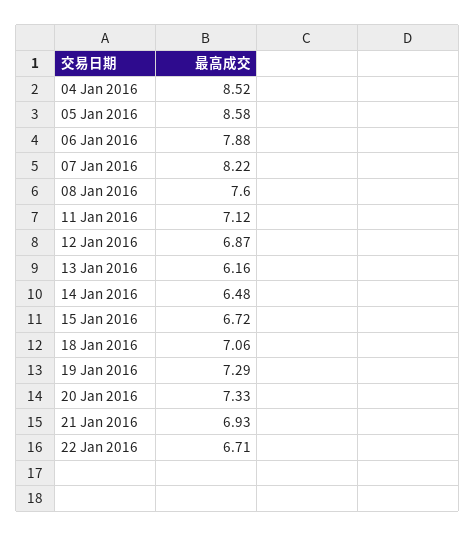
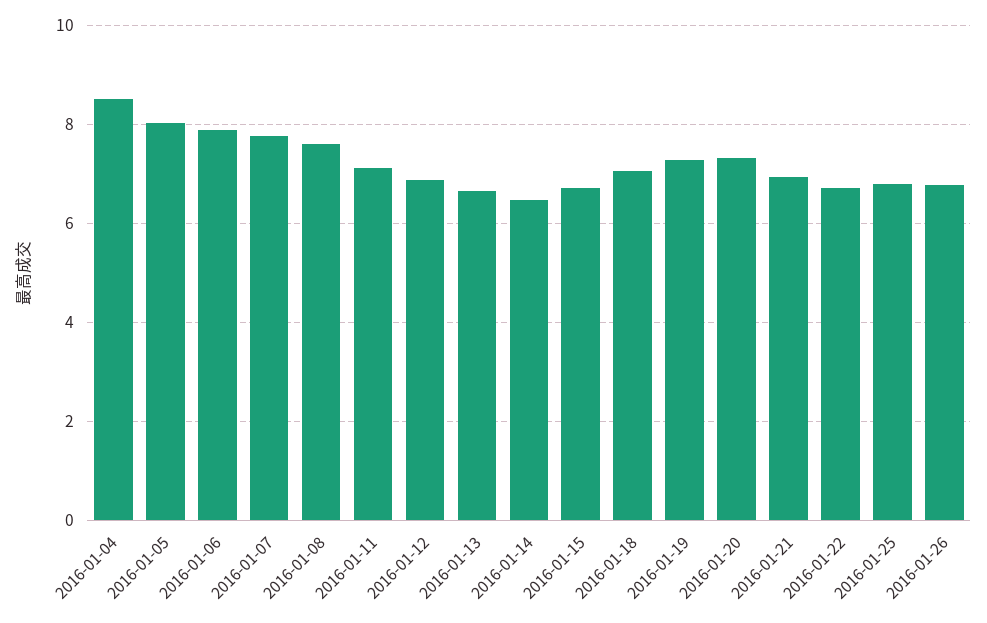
05 Jan 2016: 8.58 -> 8
07 Jan 2016: 8.22 -> 7.8
13 Jan 2016: 6.16 -> 6.6
2016-01-25: none -> 6.8
2016-01-26: none -> 6.8

